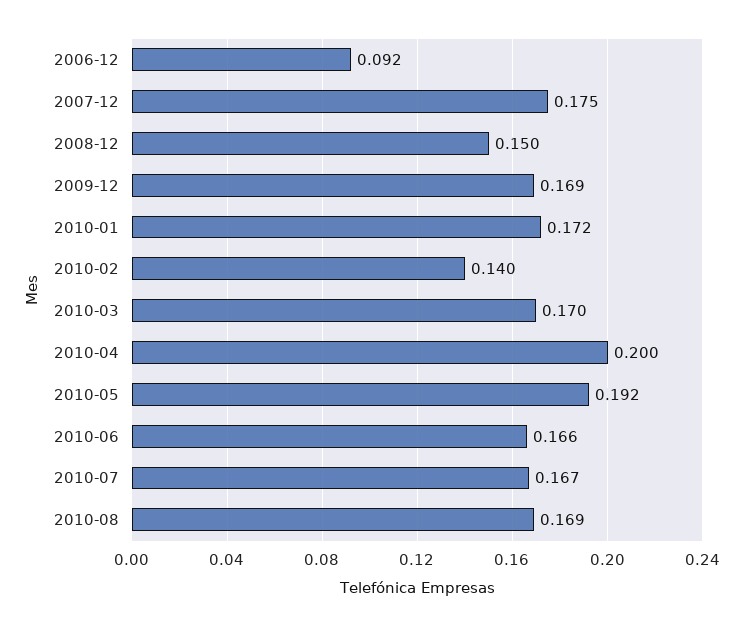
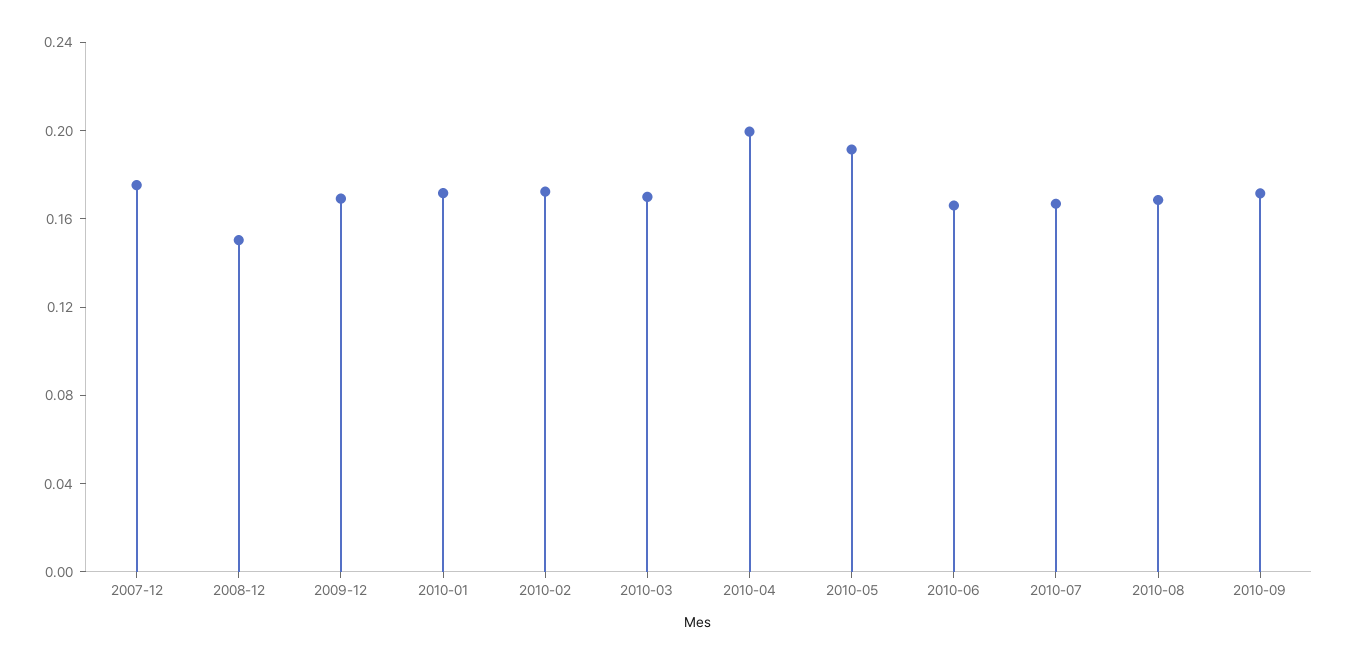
2006-12: 0.092 -> none
2010-02: 0.14 -> 0.17
2010-09: none -> 0.17

